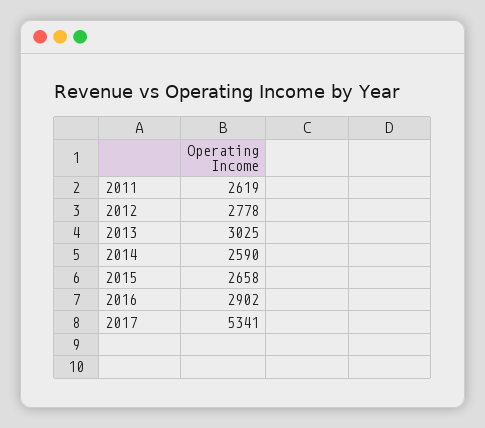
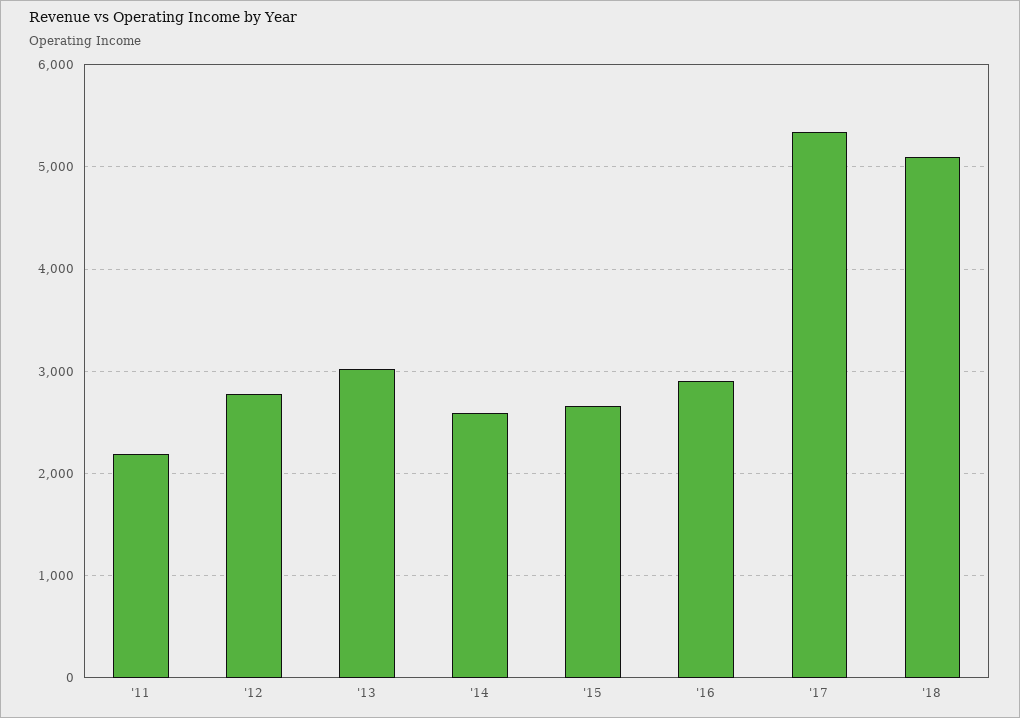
2011: 2619 -> 2200
'18: none -> 5100

